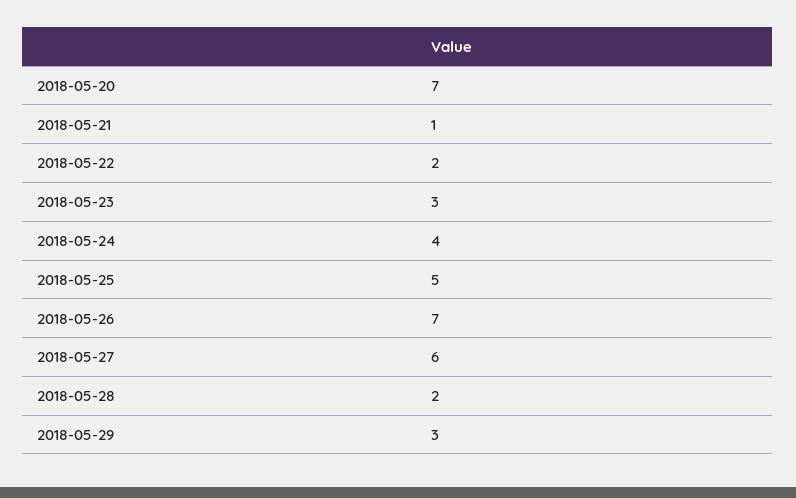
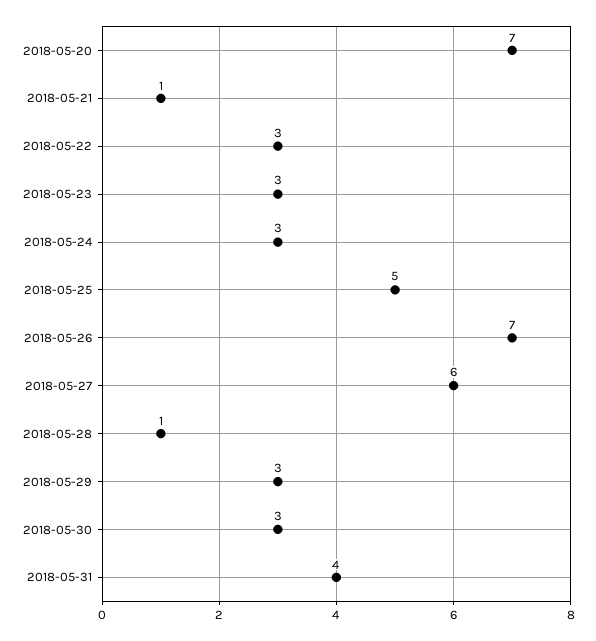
2018-05-22: 2 -> 3
2018-05-24: 4 -> 3
2018-05-28: 2 -> 1
2018-05-30: none -> 3
2018-05-31: none -> 4

